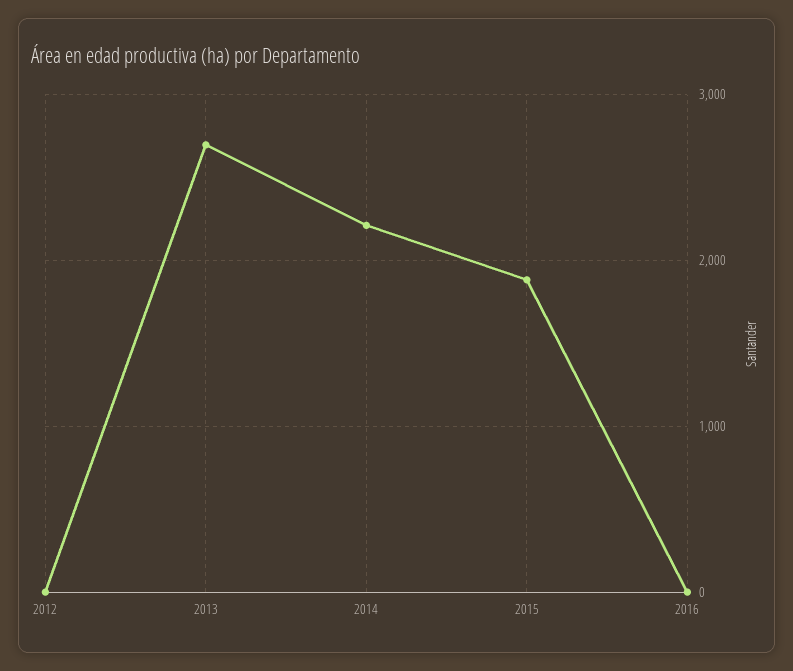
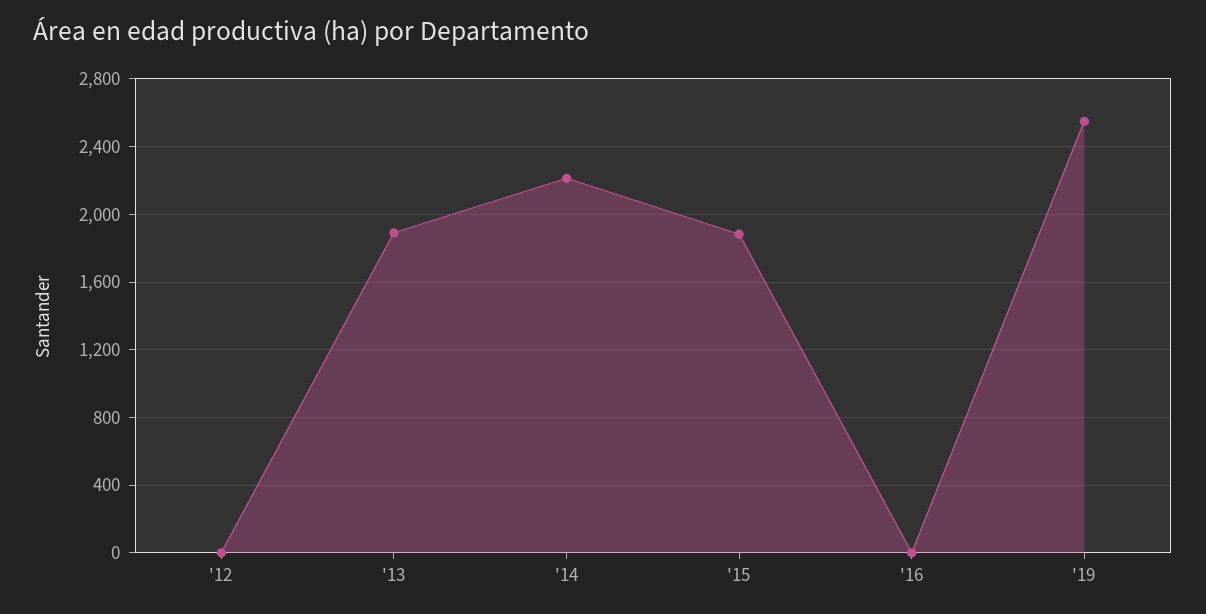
2013: 2700 -> 1900
'19: none -> 2550

